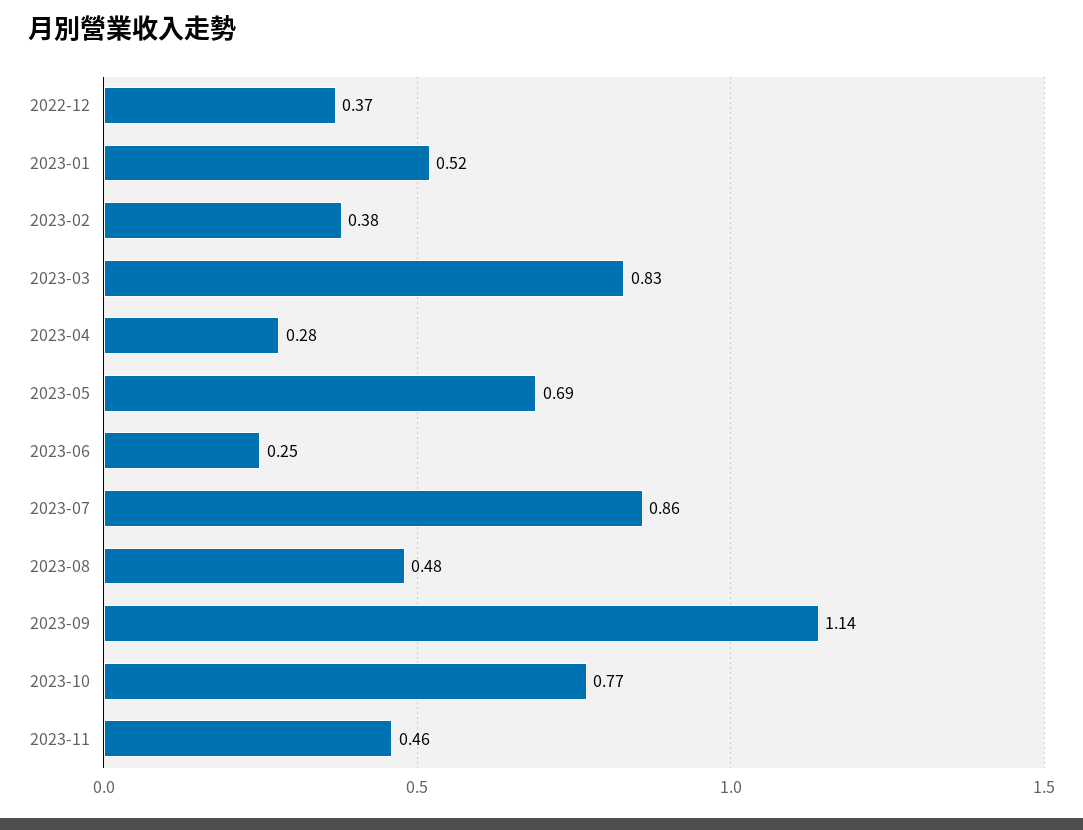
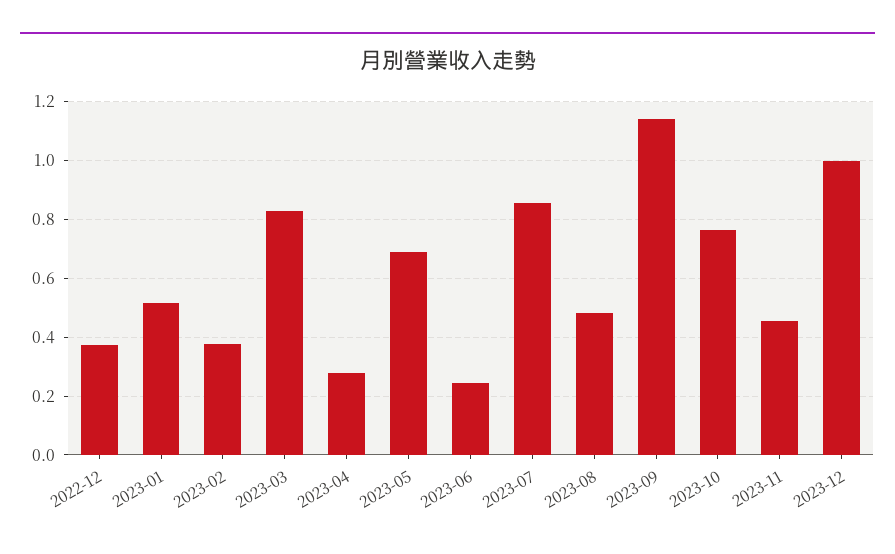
2023-12: none -> 1

